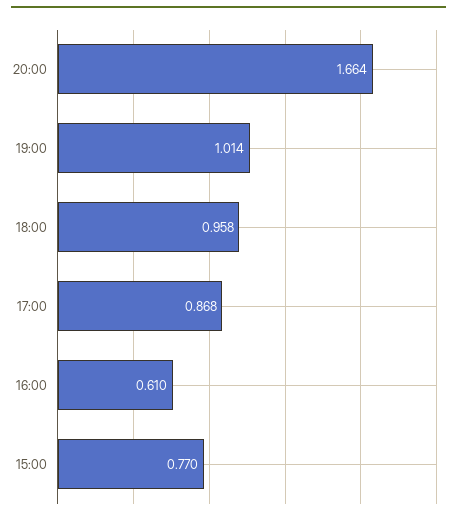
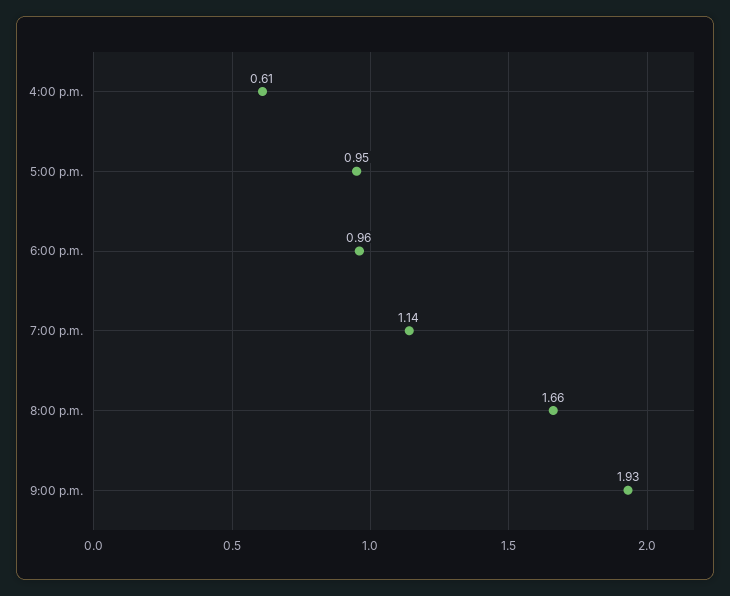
19:00: 1.014 -> 1.14
17:00: 0.868 -> 0.95
15:00: 0.77 -> none
9:00 p.m.: none -> 1.93

